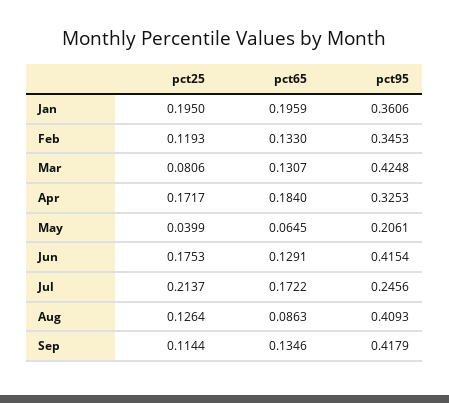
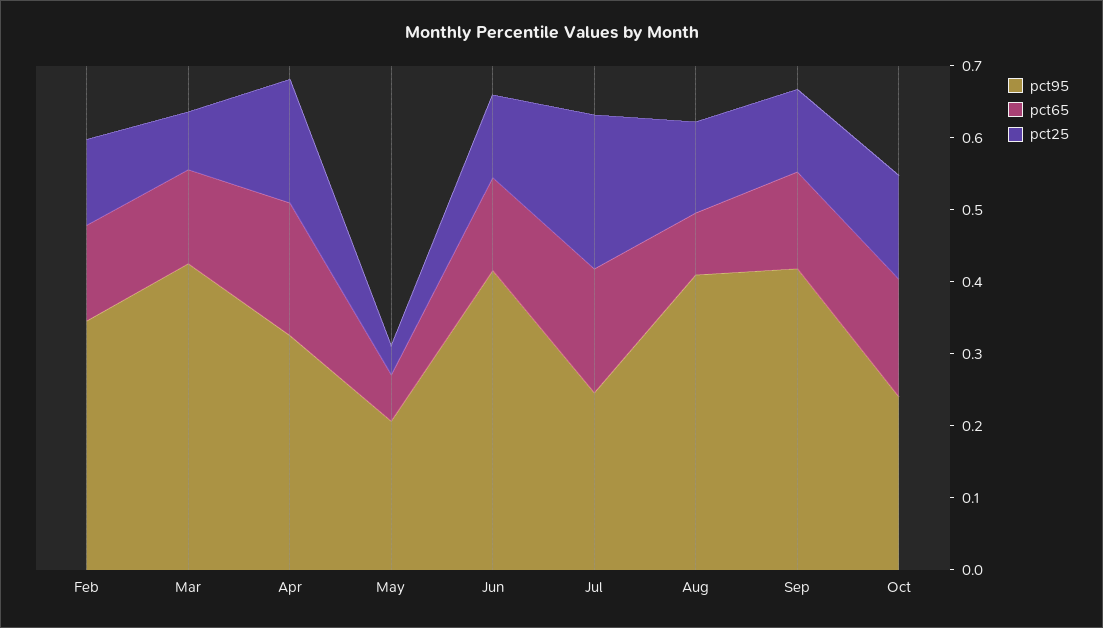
pct25, Jan: 0.195 -> none
pct65, Jan: 0.1959 -> none
pct95, Jan: 0.3606 -> none
pct25, Jun: 0.1753 -> 0.12
pct95, Oct: none -> 0.24
pct65, Oct: none -> 0.16
pct25, Oct: none -> 0.14

